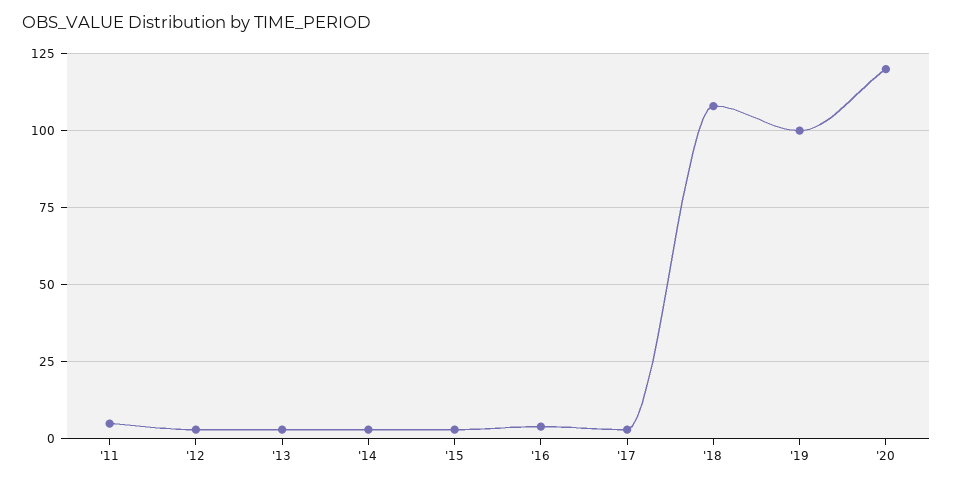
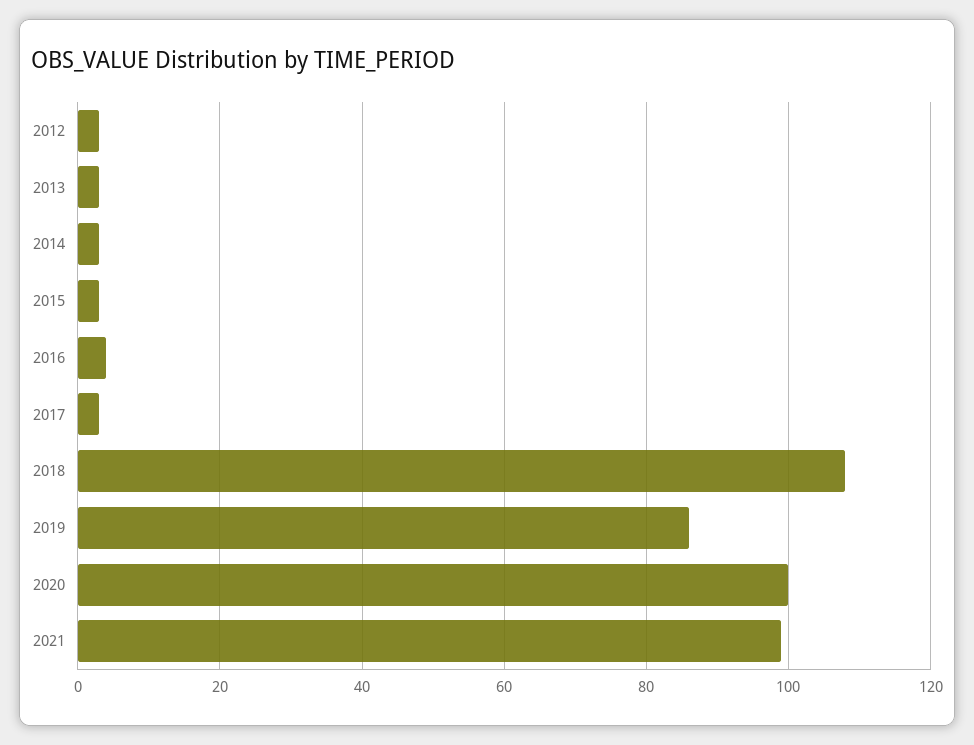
'11: 5 -> none
'19: 100 -> 85
'20: 120 -> 100
2021: none -> 100

